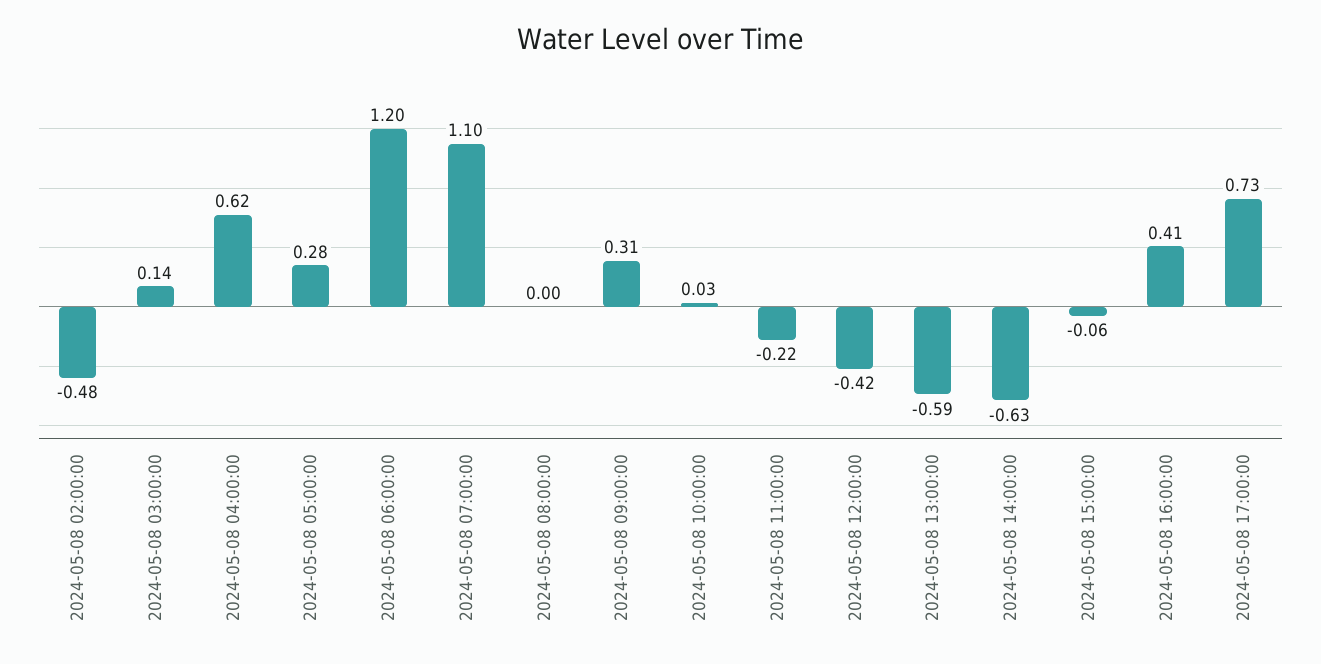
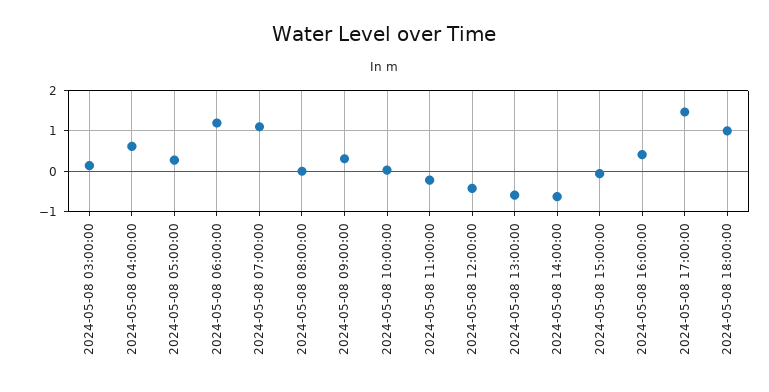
2024-05-08 02:00:00: -0.48 -> none
2024-05-08 17:00:00: 0.73 -> 1.4
2024-05-08 18:00:00: none -> 1

